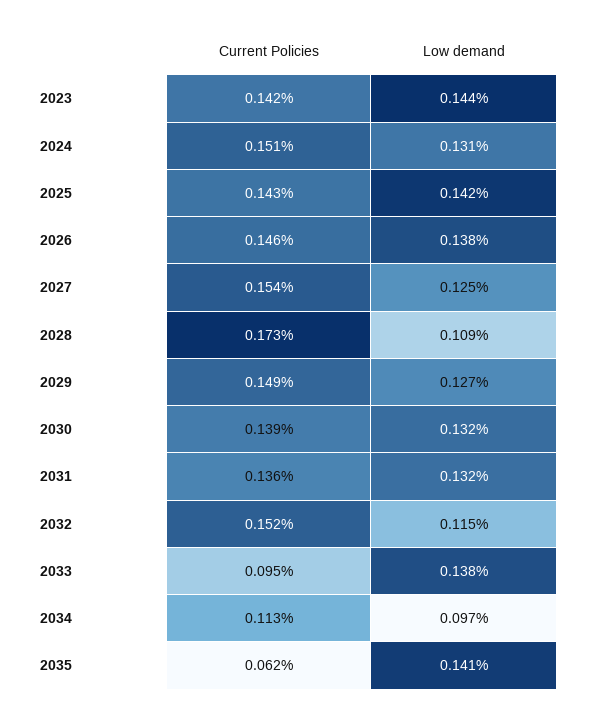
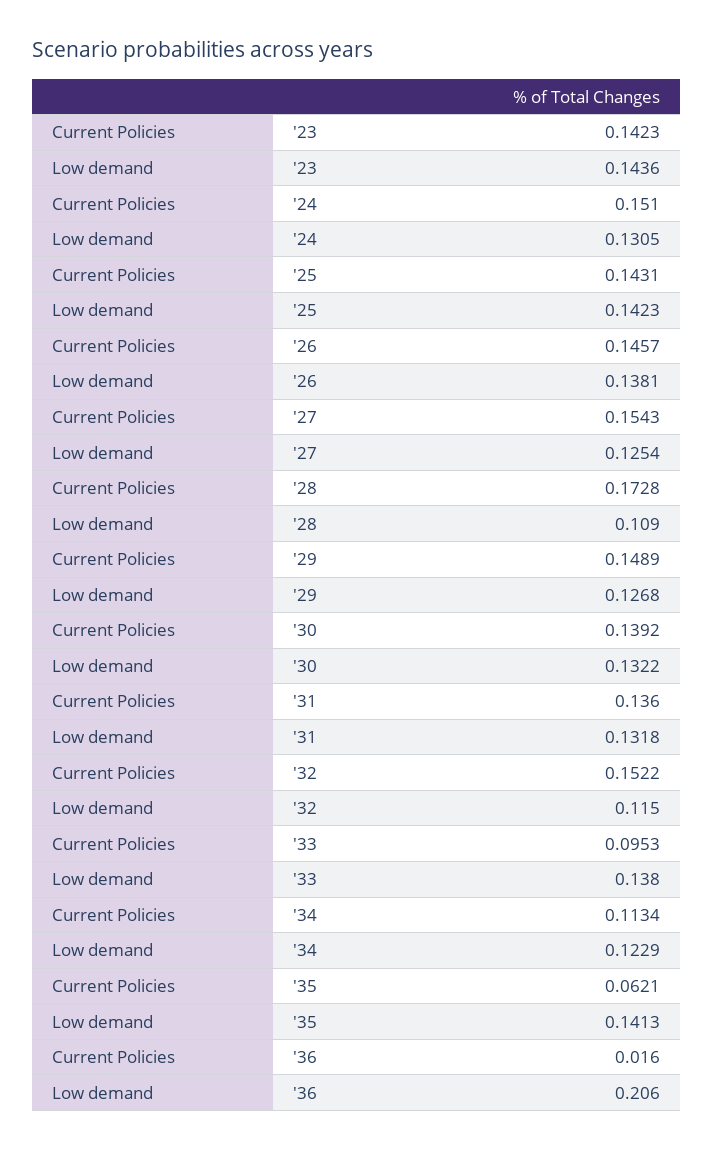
Low demand, 2034: 0.097 -> 0.1229
Current Policies, '36: none -> 0.016
Low demand, '36: none -> 0.206

